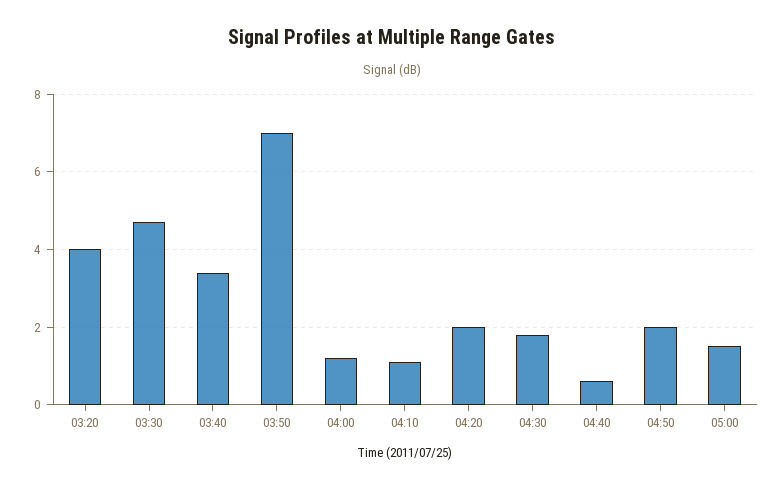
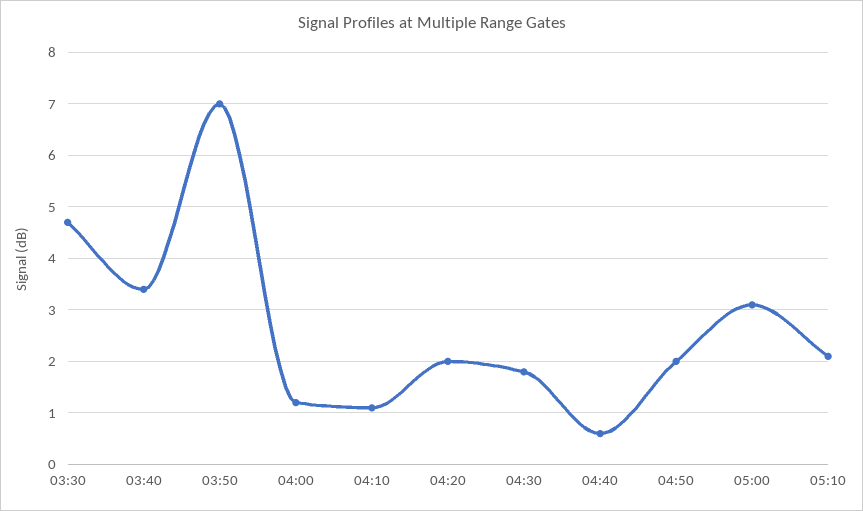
03:20: 4 -> none
05:00: 1.5 -> 3
05:10: none -> 2

